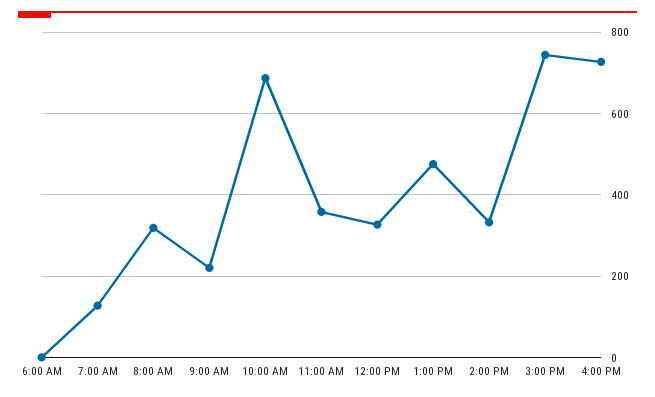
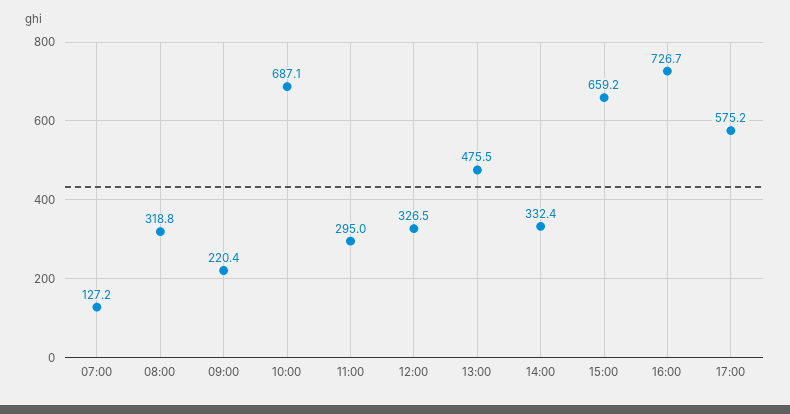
6:00 AM: 0 -> none
11:00 AM: 360 -> 295
3:00 PM: 740 -> 659.2
17:00: none -> 575.2

